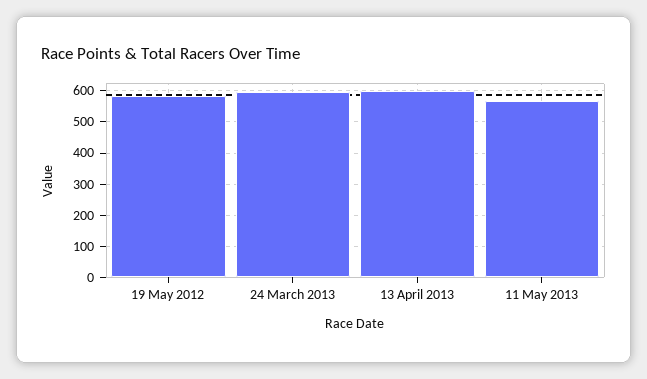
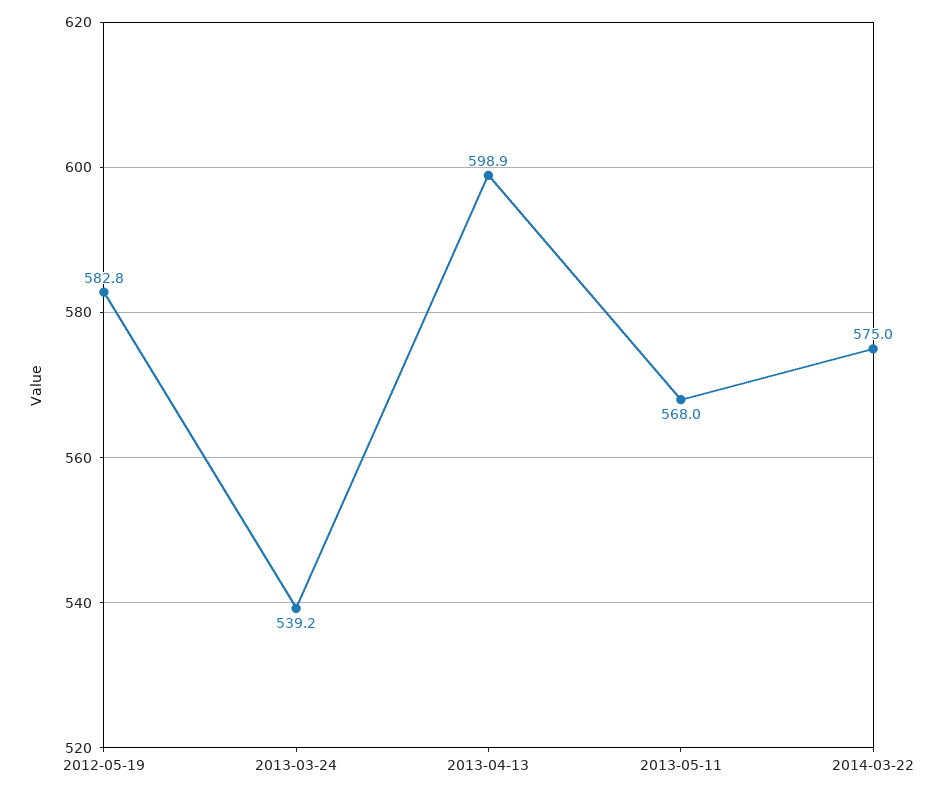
24 March 2013: 600 -> 539.2
2014-03-22: none -> 575

